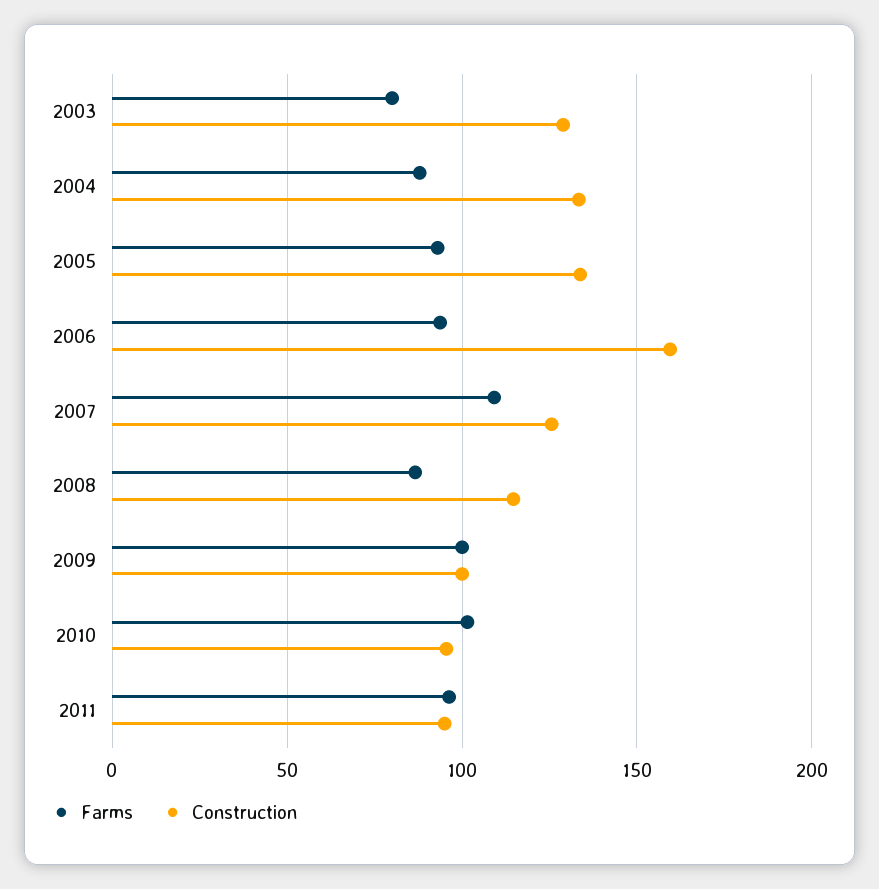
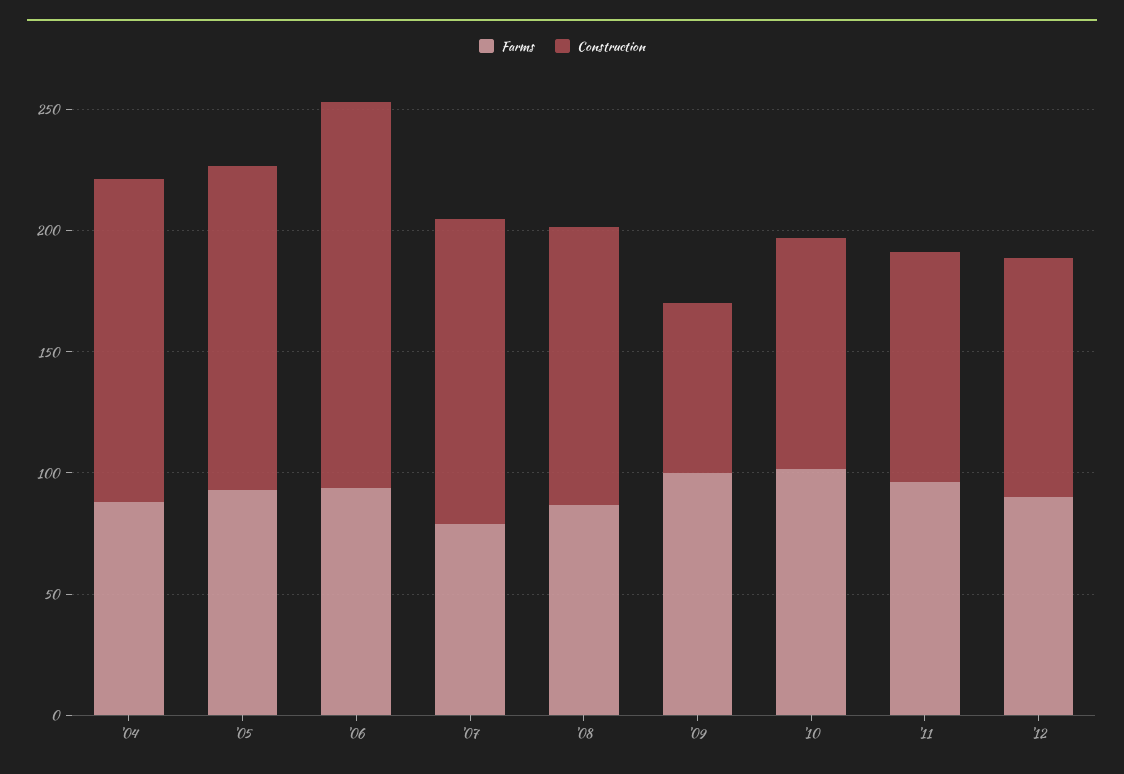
Farms, 2003: 80 -> none
Construction, 2003: 130 -> none
Farms, 2007: 110 -> 80
Construction, 2009: 100 -> 70
Farms, '12: none -> 90
Construction, '12: none -> 100

